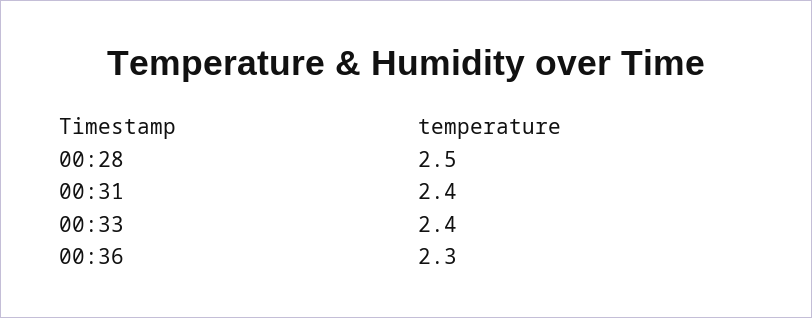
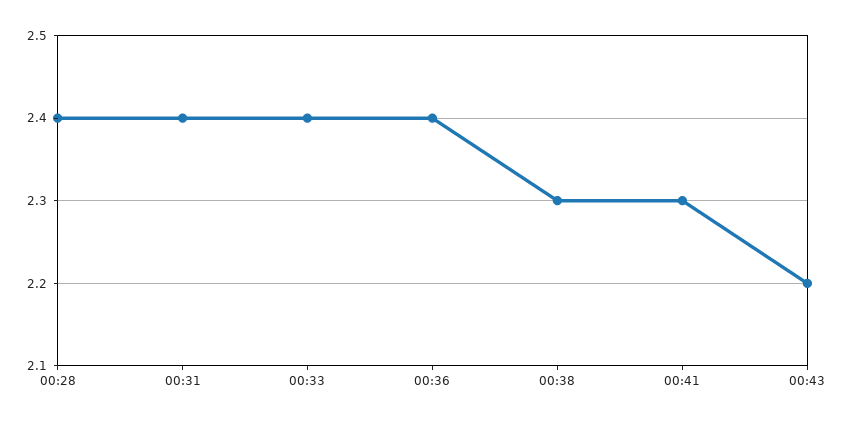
00:28: 2.5 -> 2.4
00:36: 2.3 -> 2.4
00:38: none -> 2.3
00:41: none -> 2.3
00:43: none -> 2.2

